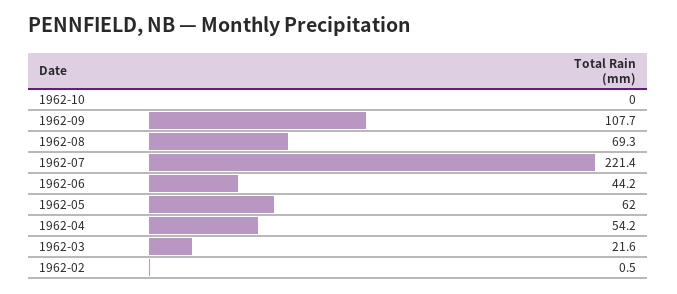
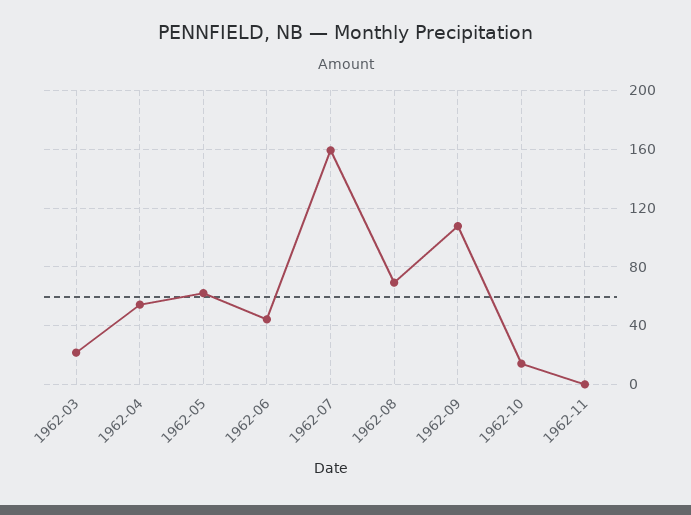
1962-10: 0 -> 15
1962-07: 221.4 -> 160
1962-02: 0.5 -> none
1962-11: none -> 0

